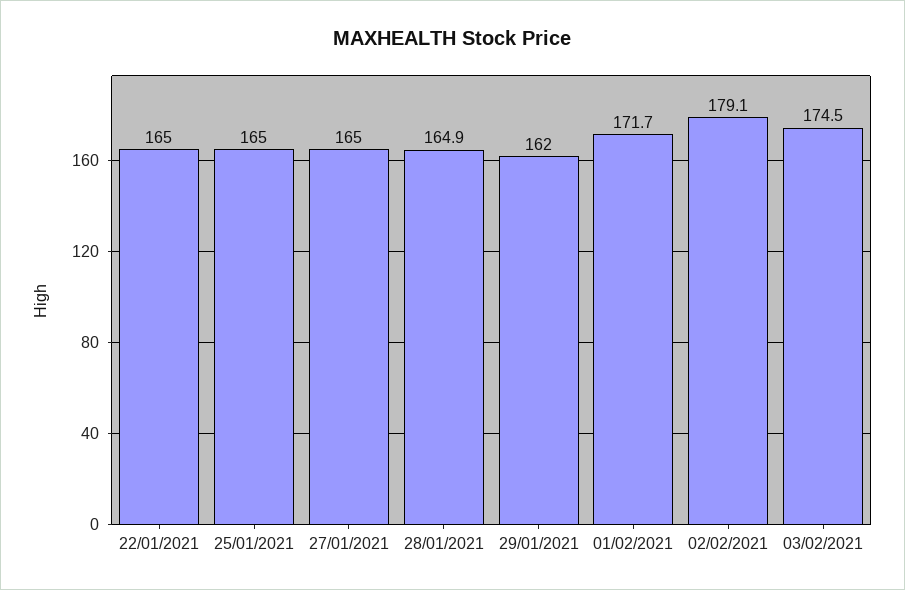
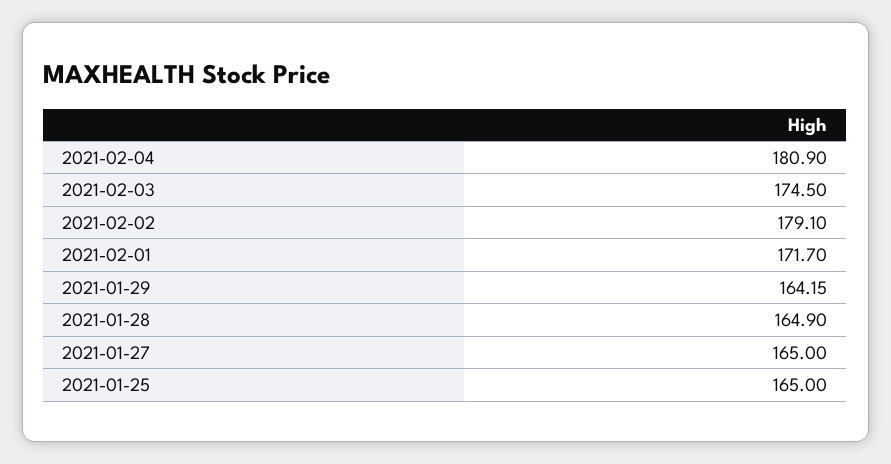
22/01/2021: 165 -> none
29/01/2021: 162 -> 164.15
2021-02-04: none -> 180.9

